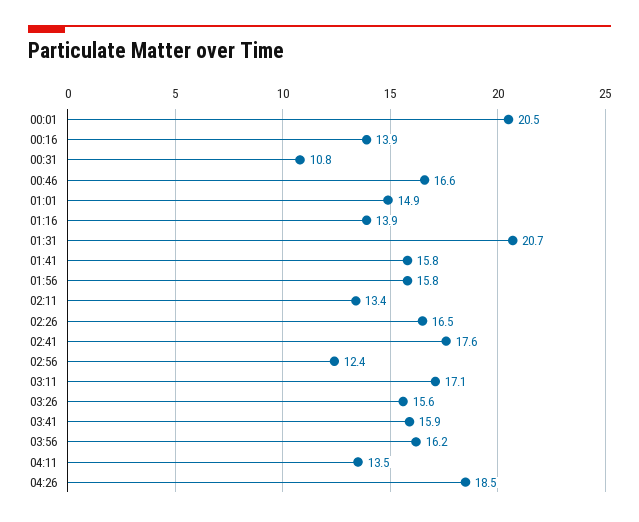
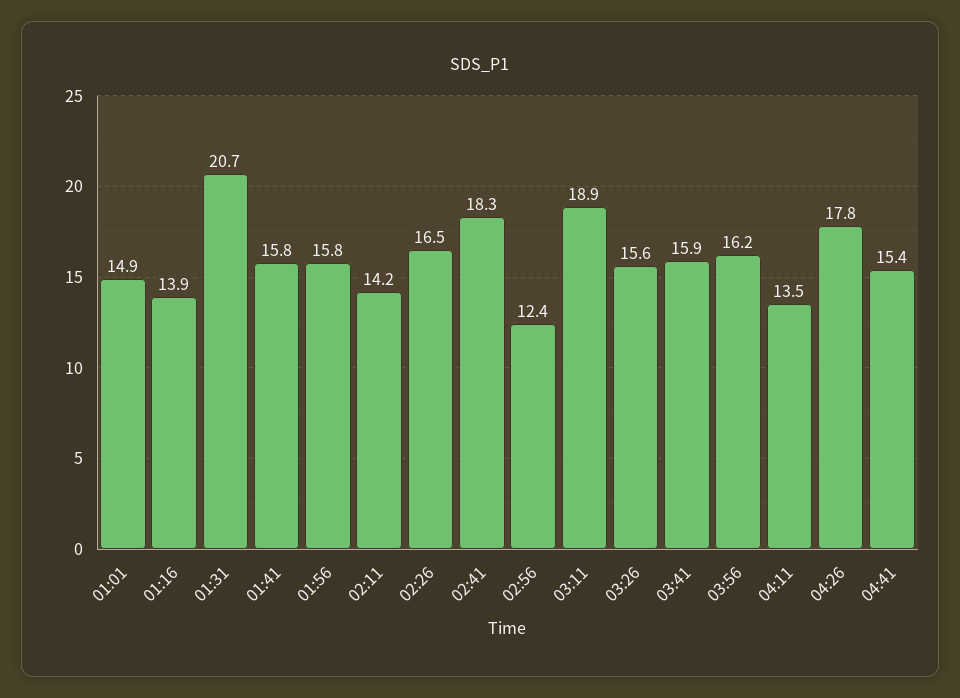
00:01: 20.5 -> none
00:16: 13.9 -> none
00:31: 10.8 -> none
00:46: 16.6 -> none
02:11: 13.4 -> 14.2
02:41: 17.6 -> 18.3
03:11: 17.1 -> 18.9
04:26: 18.5 -> 17.8
04:41: none -> 15.4

